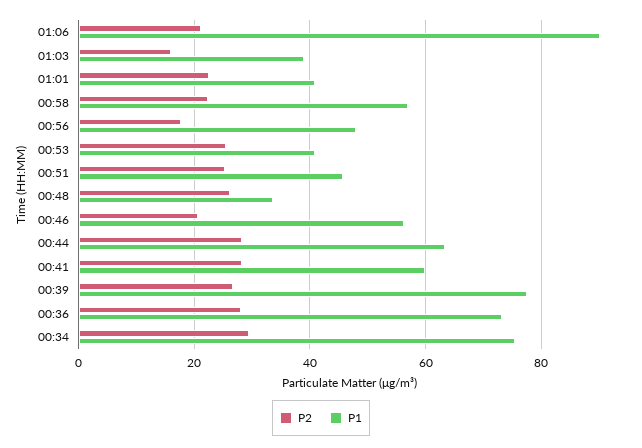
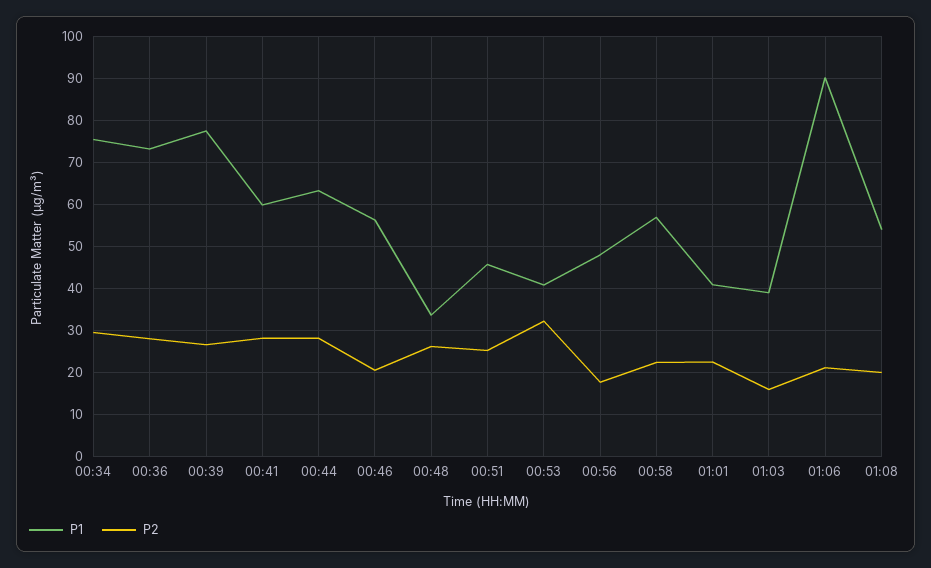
P2, 00:53: 26 -> 32
P1, 01:08: none -> 54
P2, 01:08: none -> 20

